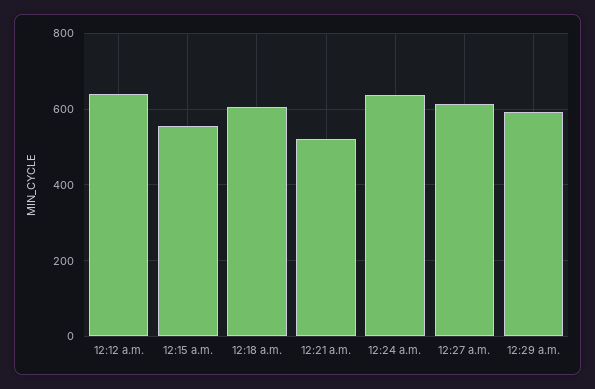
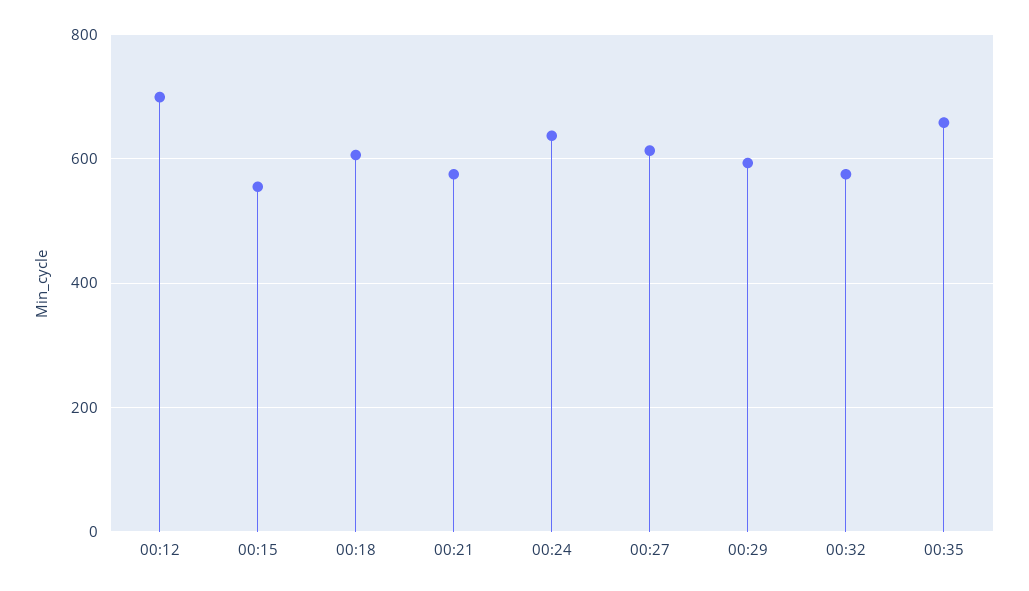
12:12 a.m.: 640 -> 700
12:21 a.m.: 520 -> 580
00:32: none -> 580
00:35: none -> 660

